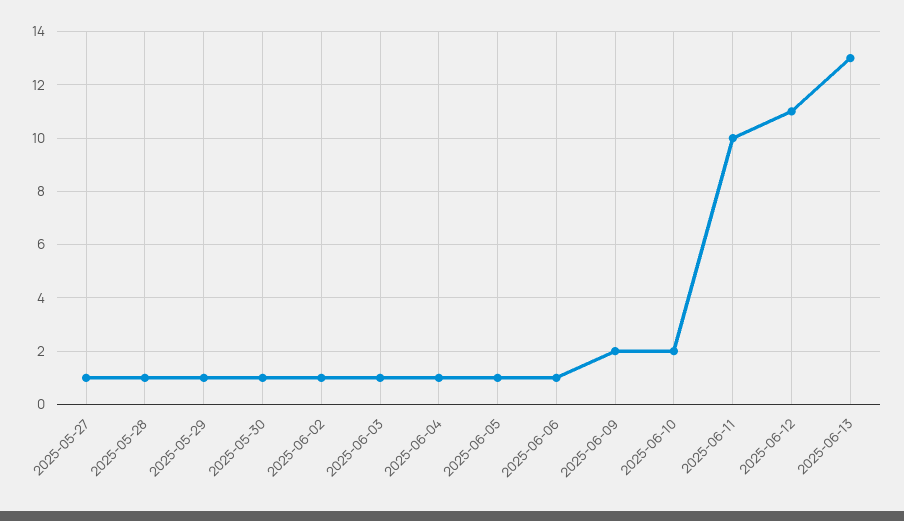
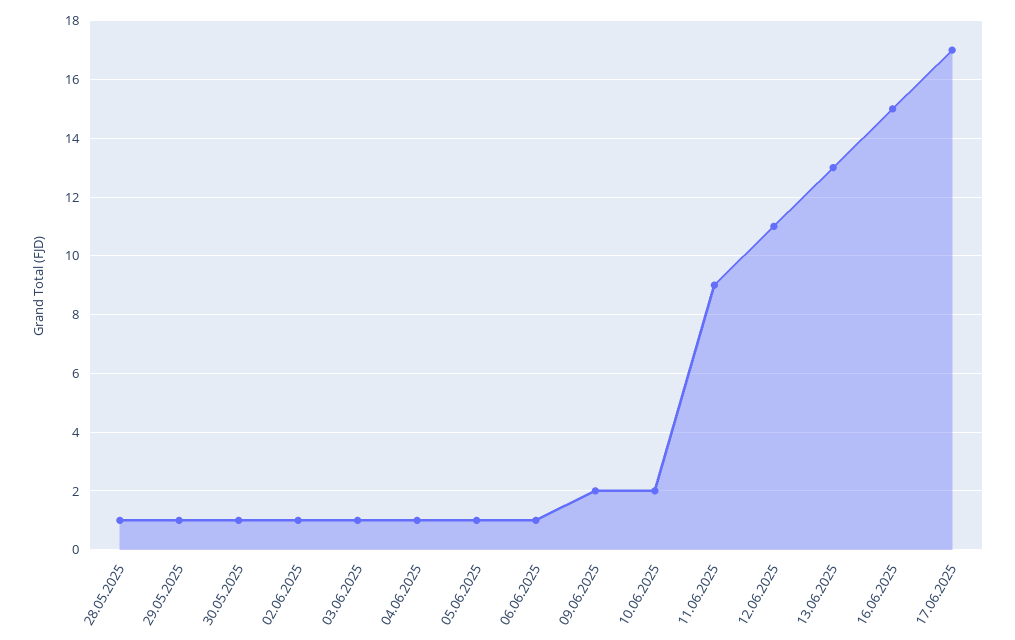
2025-05-27: 1 -> none
2025-06-11: 10 -> 9
16.06.2025: none -> 15
17.06.2025: none -> 17

